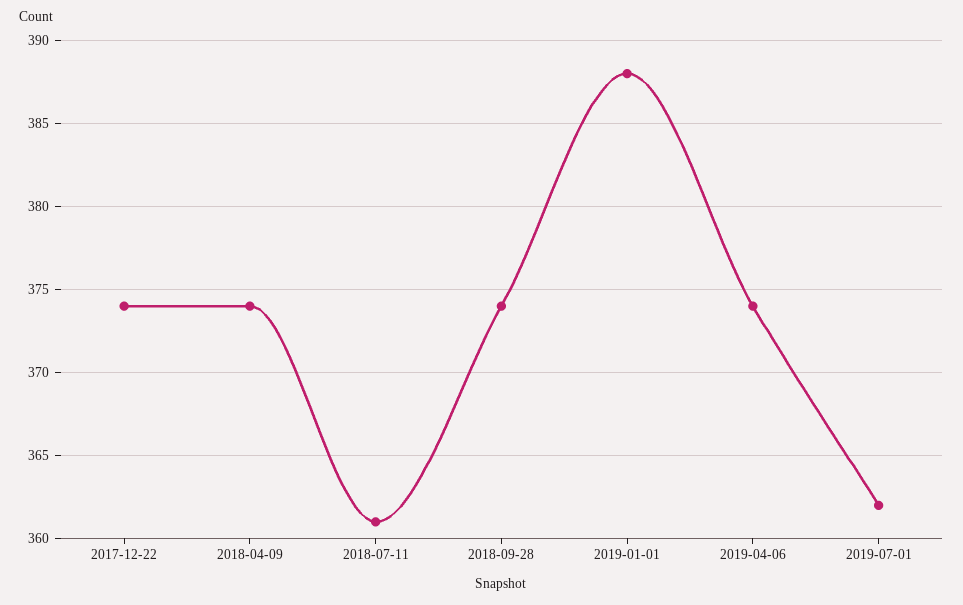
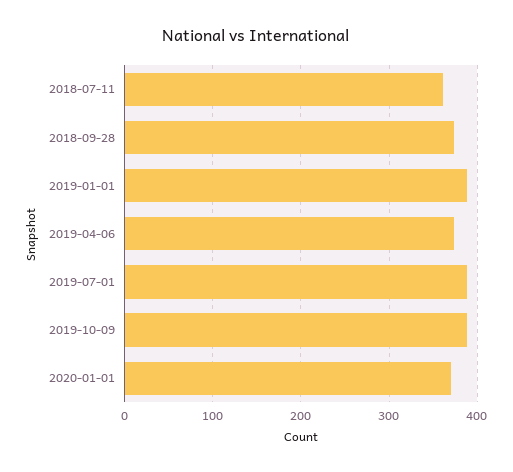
2017-12-22: 374 -> none
2018-04-09: 374 -> none
2019-07-01: 362 -> 390
2019-10-09: none -> 390
2020-01-01: none -> 370

